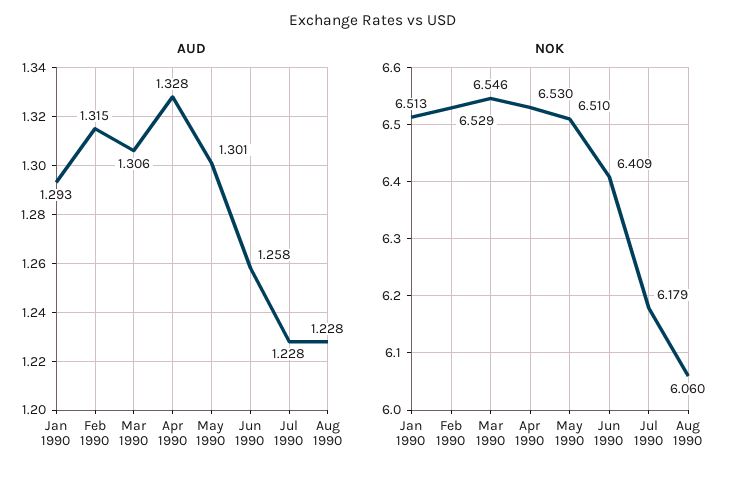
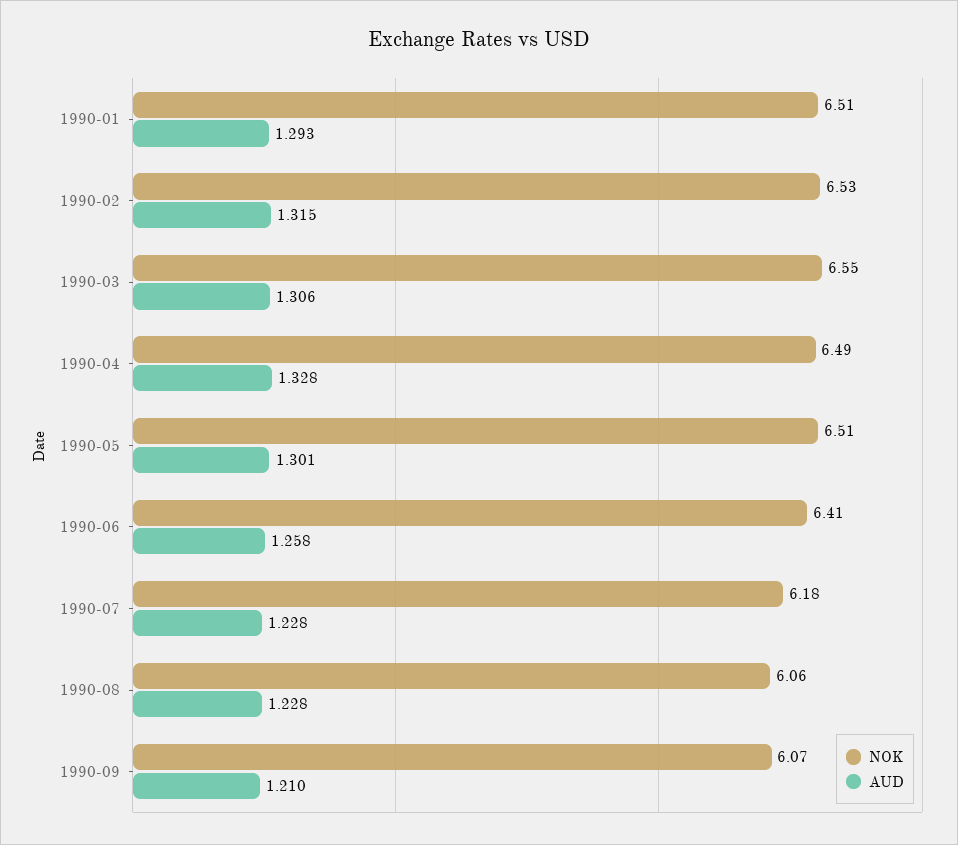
NOK, Apr 1990: 6.53 -> 6.49
NOK, 1990-09: none -> 6.07
AUD, 1990-09: none -> 1.21

